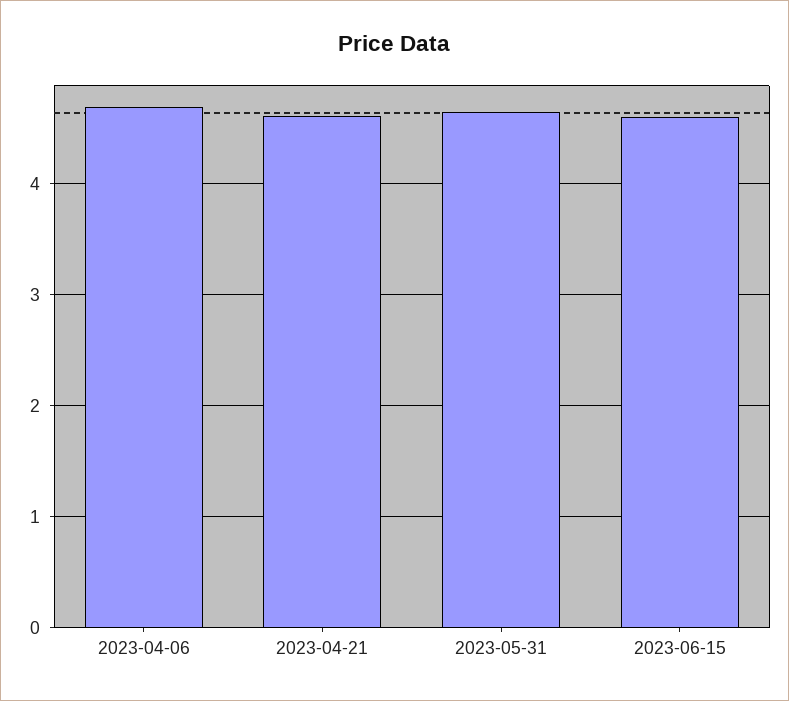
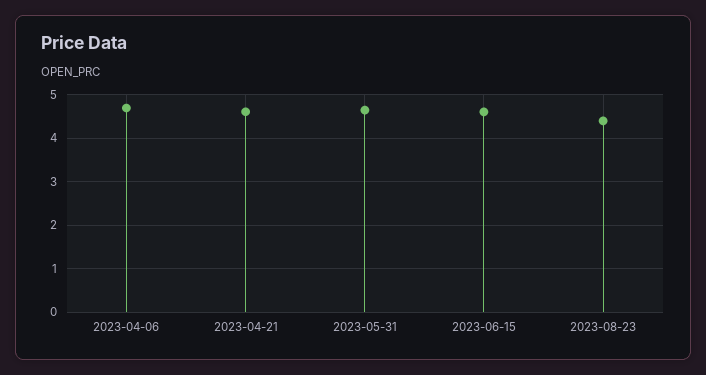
2023-08-23: none -> 4.4

